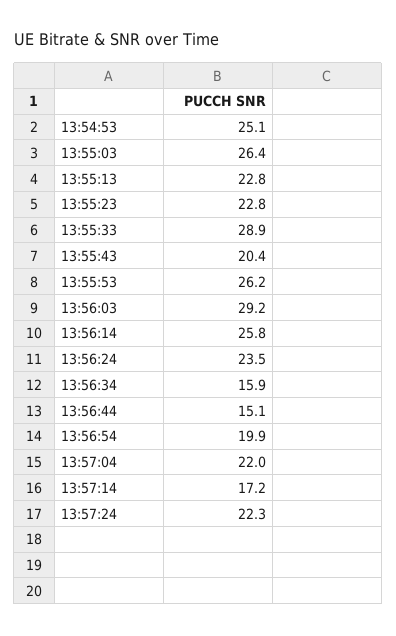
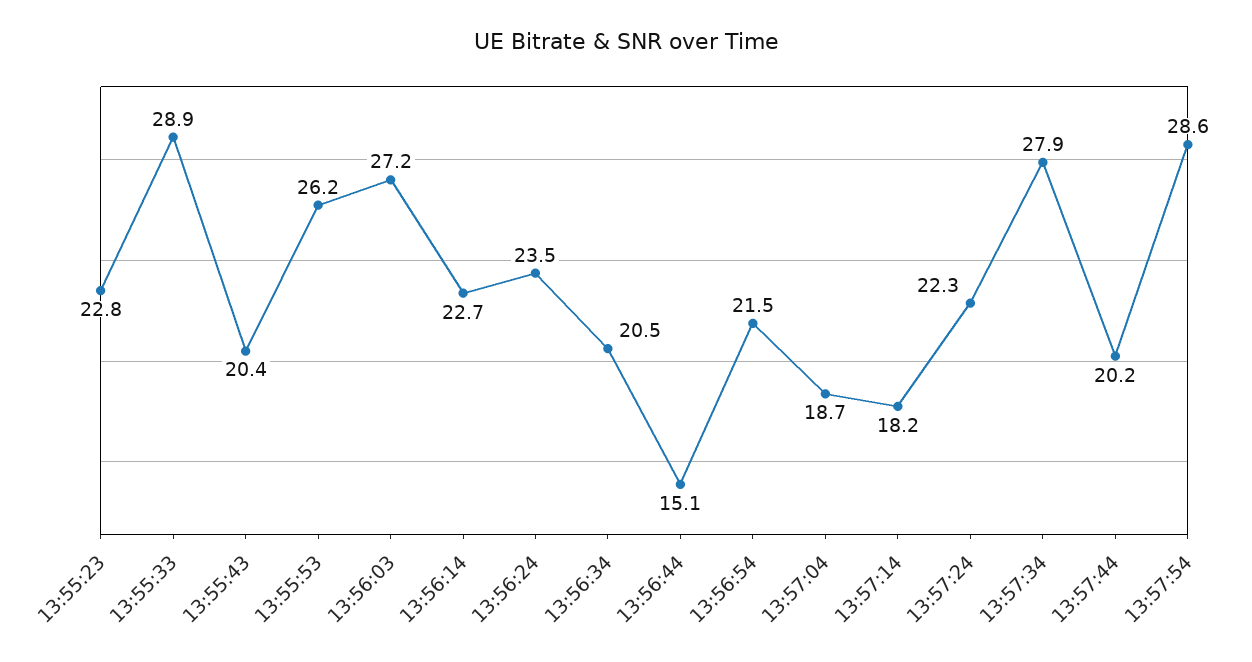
13:54:53: 25.1 -> none
13:55:03: 26.4 -> none
13:55:13: 22.8 -> none
13:56:03: 29.2 -> 27.2
13:56:14: 25.8 -> 22.7
13:56:34: 15.9 -> 20.5
13:56:54: 19.9 -> 21.5
13:57:04: 22 -> 18.7
13:57:14: 17.2 -> 18.2
13:57:34: none -> 27.9
13:57:44: none -> 20.2
13:57:54: none -> 28.6

